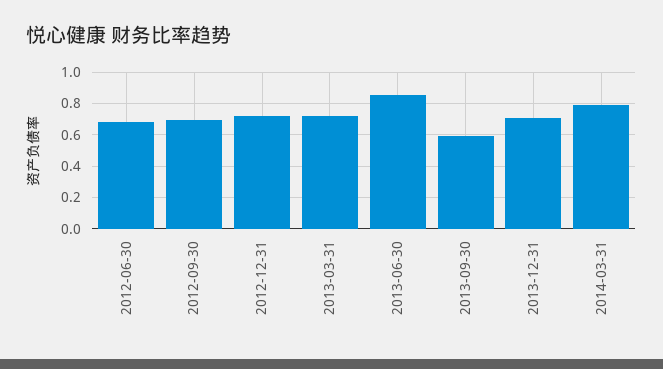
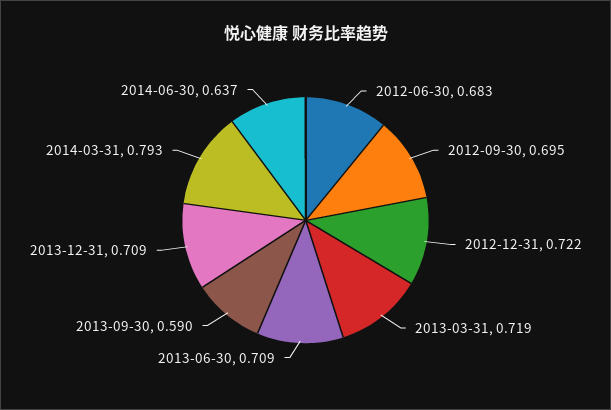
2013-06-30: 0.85 -> 0.709
2014-06-30: none -> 0.637

